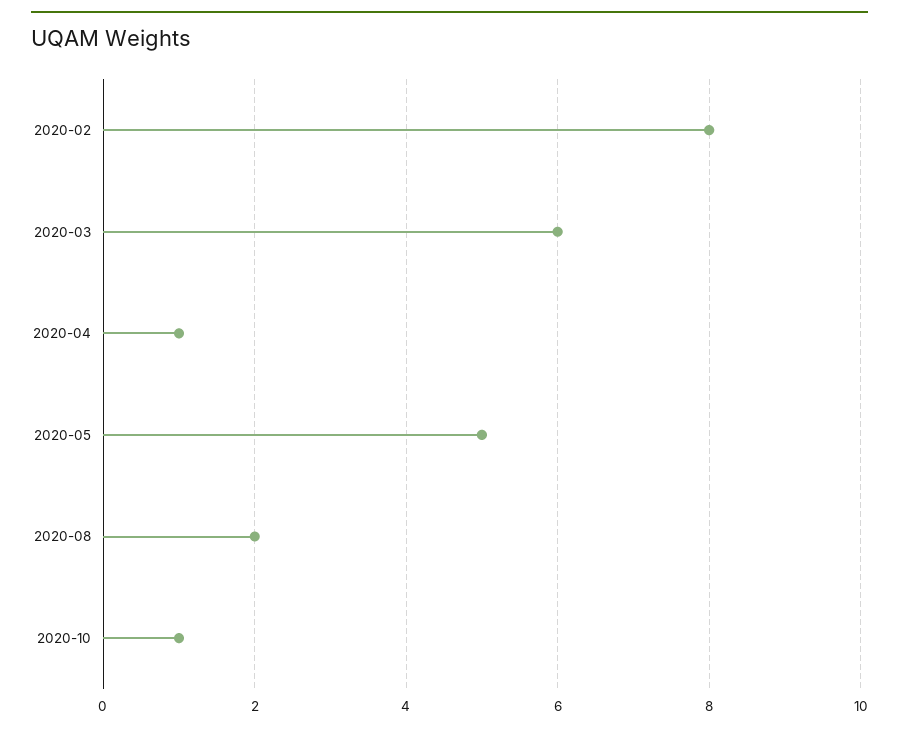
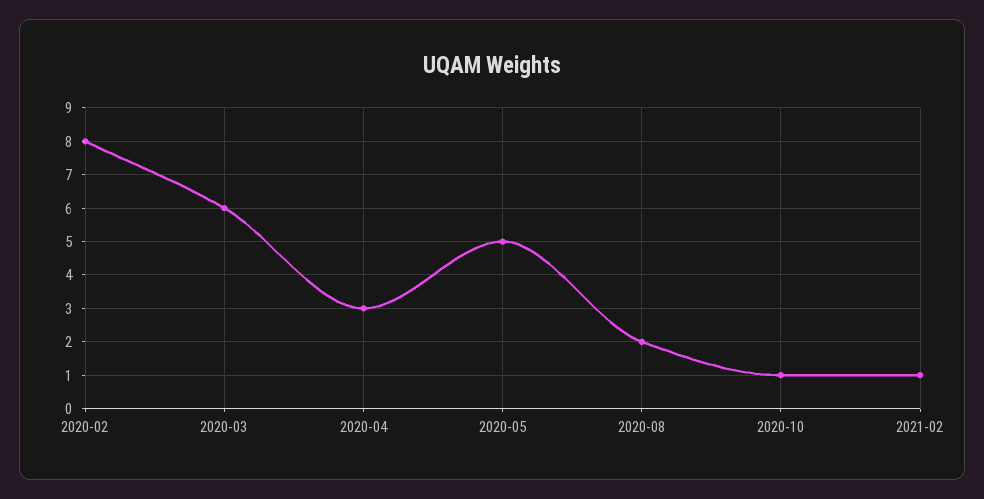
2020-04: 1 -> 3
2021-02: none -> 1

